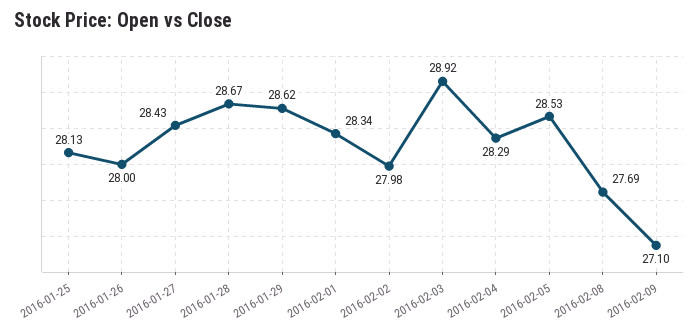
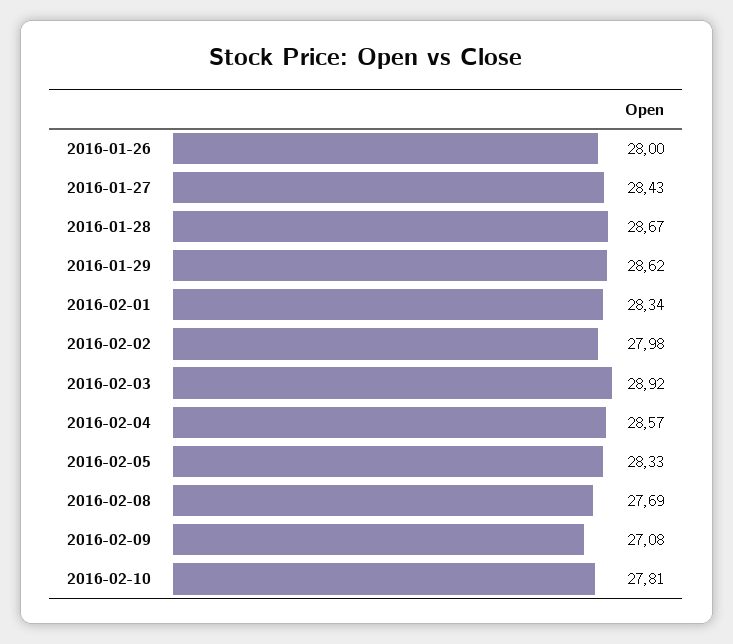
2016-01-25: 28.13 -> none
2016-02-04: 28.29 -> 28.57
2016-02-05: 28.53 -> 28.33
2016-02-09: 27.1 -> 27.08
2016-02-10: none -> 27.81

